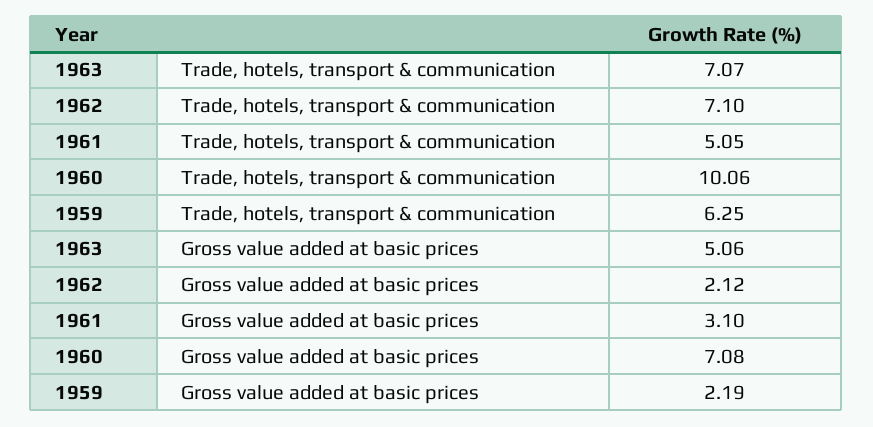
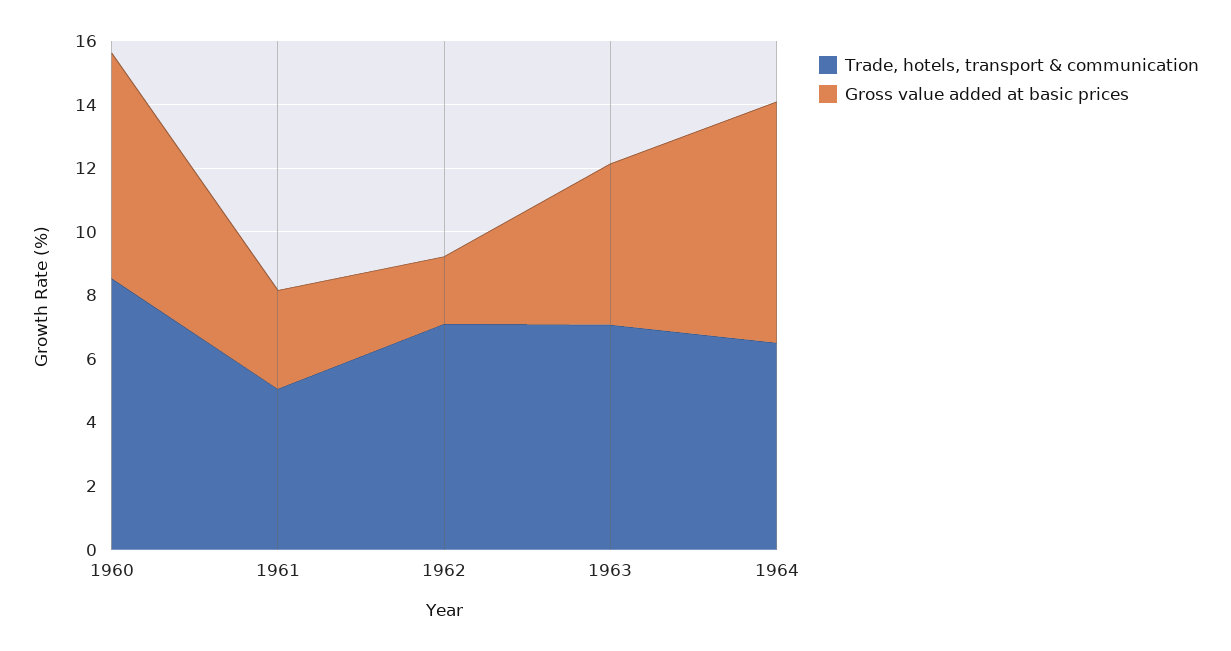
Trade, hotels, transport & communication, 1960: 10.06 -> 8.5
Trade, hotels, transport & communication, 1959: 6.25 -> none
Gross value added at basic prices, 1959: 2.19 -> none
Trade, hotels, transport & communication, 1964: none -> 6.5
Gross value added at basic prices, 1964: none -> 7.5

